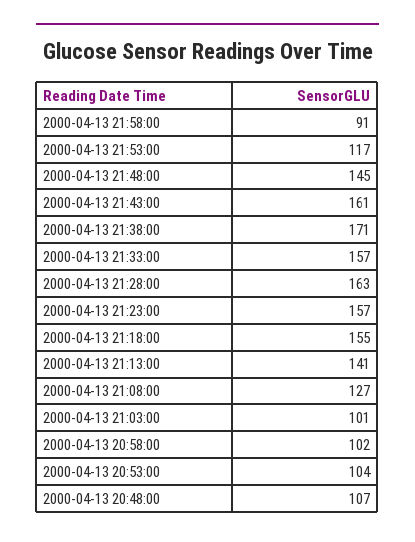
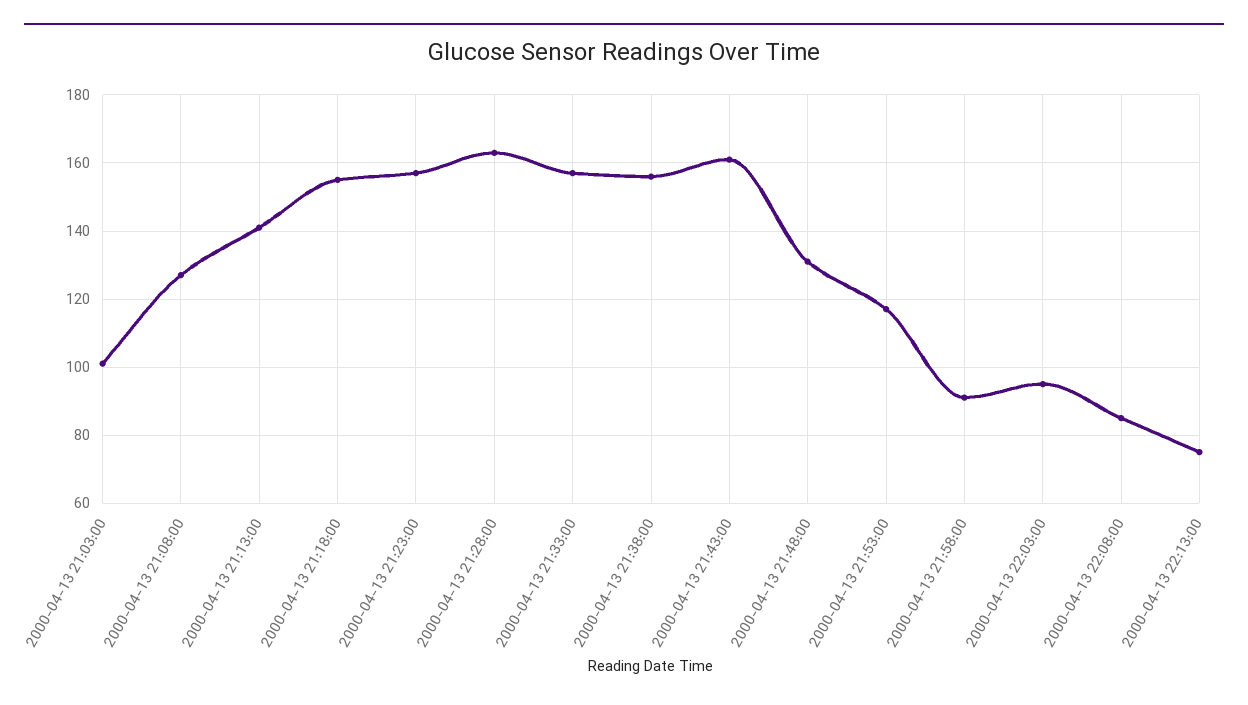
2000-04-13 21:48:00: 145 -> 130
2000-04-13 21:38:00: 171 -> 155
2000-04-13 20:58:00: 102 -> none
2000-04-13 20:53:00: 104 -> none
2000-04-13 20:48:00: 107 -> none
2000-04-13 22:03:00: none -> 95
2000-04-13 22:08:00: none -> 85
2000-04-13 22:13:00: none -> 75

